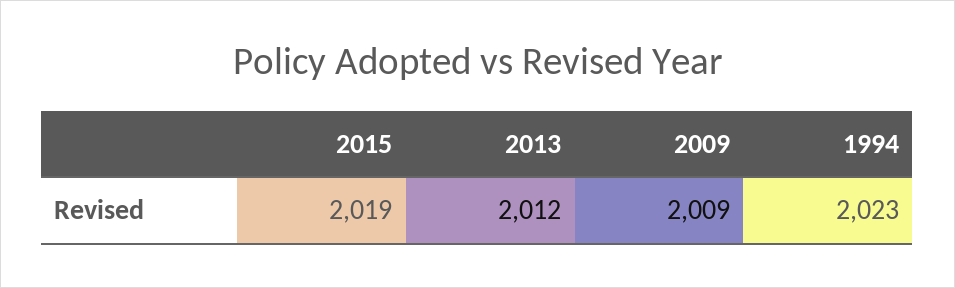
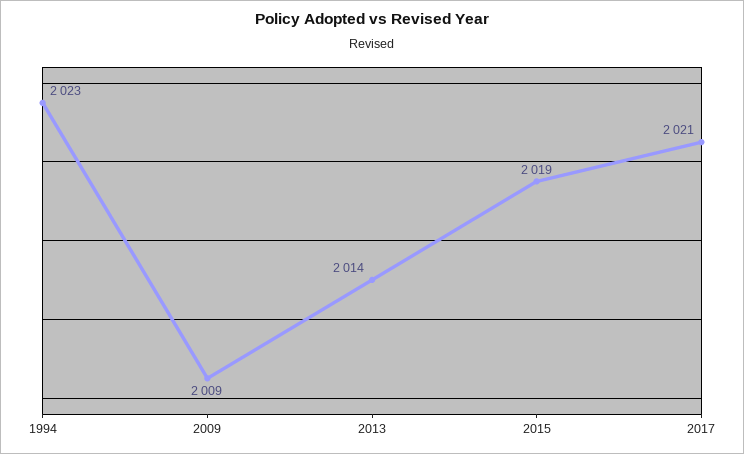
2013: 2012 -> 2014
2017: none -> 2021

